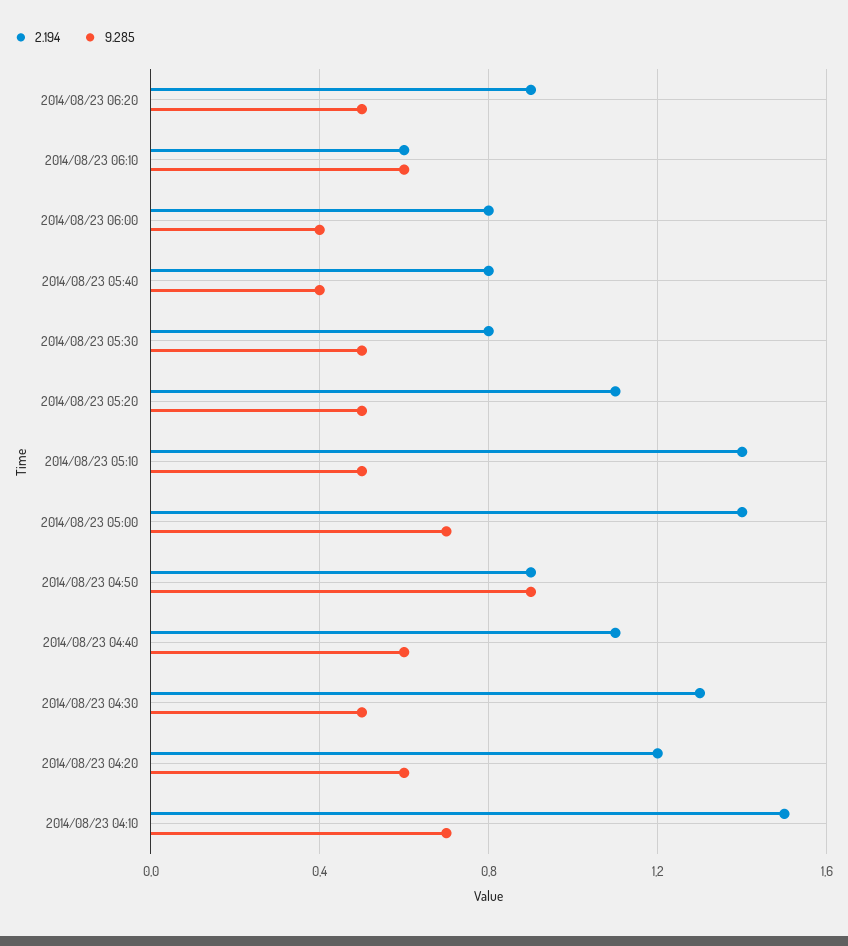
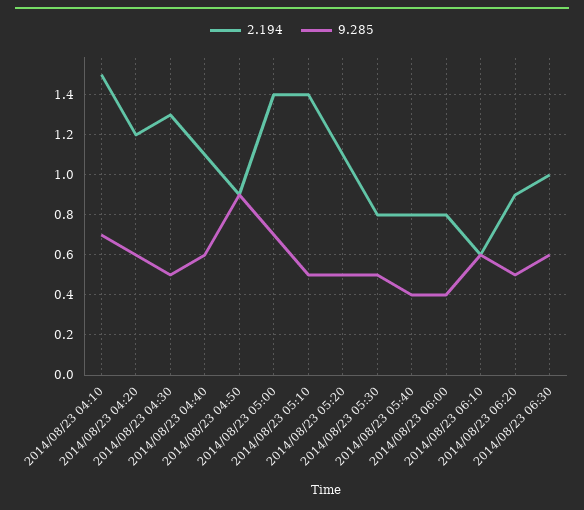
2.194, 2014/08/23 06:30: none -> 1
9.285, 2014/08/23 06:30: none -> 0.6

